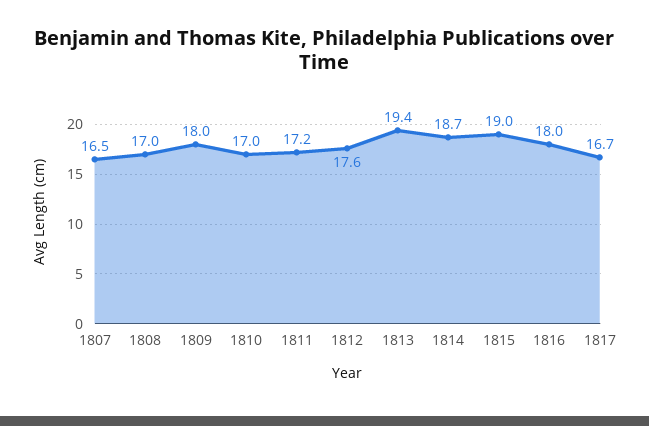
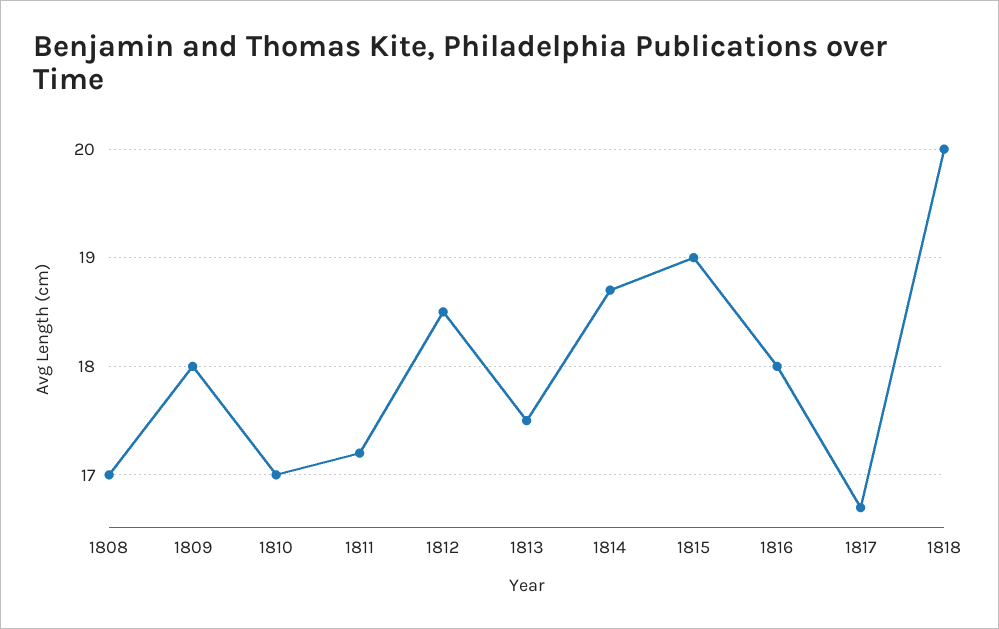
1807: 16.5 -> none
1812: 17.6 -> 18.5
1813: 19.4 -> 17.5
1818: none -> 20

